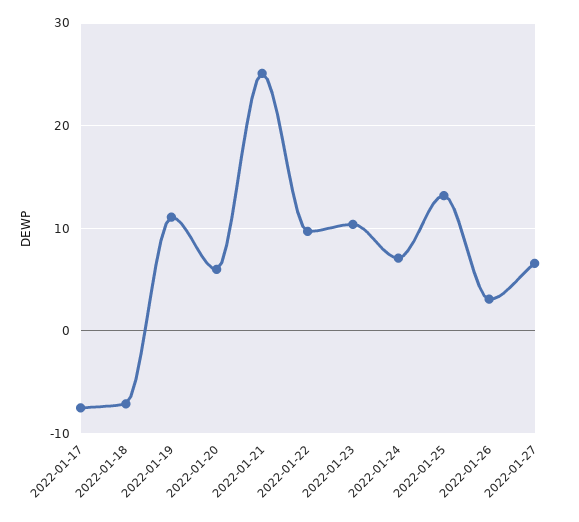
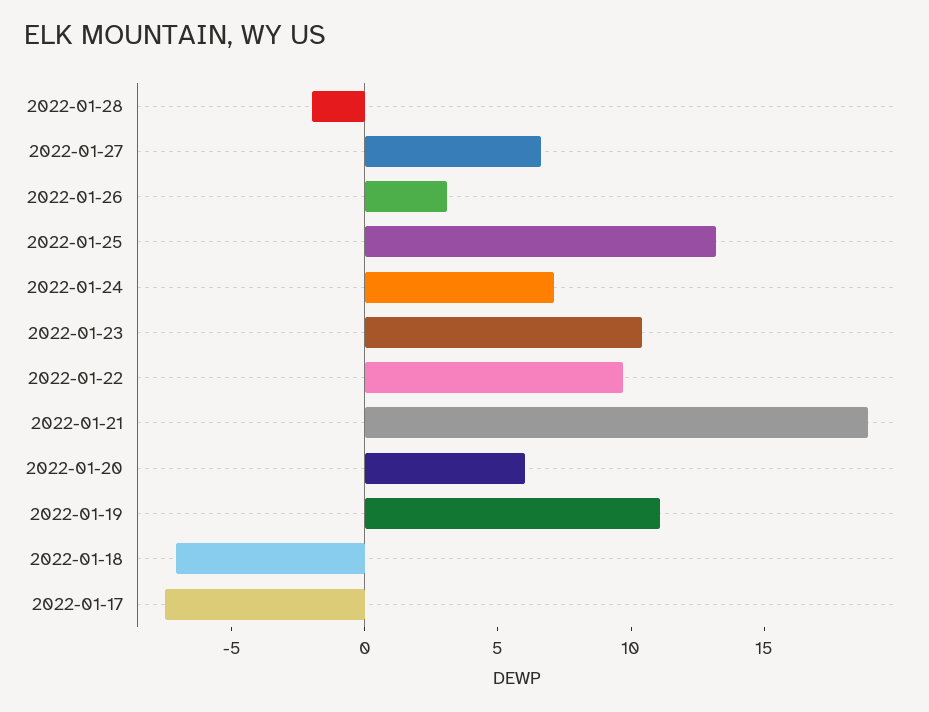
2022-01-21: 25 -> 19
2022-01-28: none -> -2

